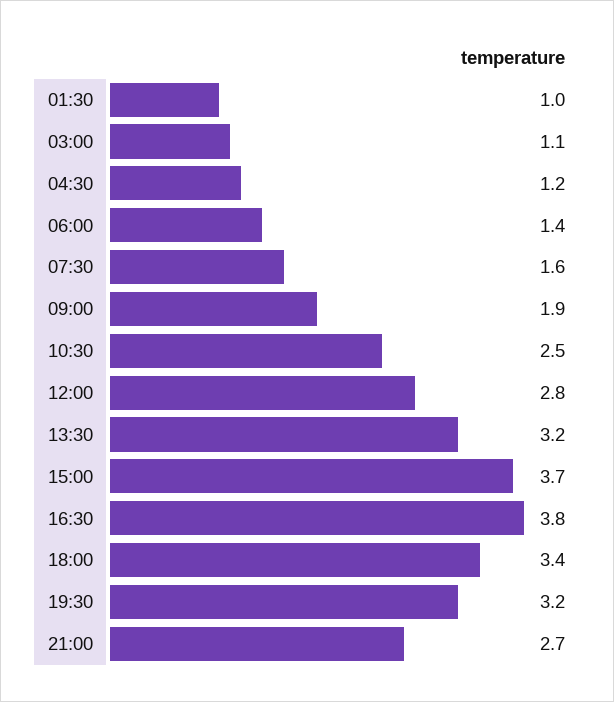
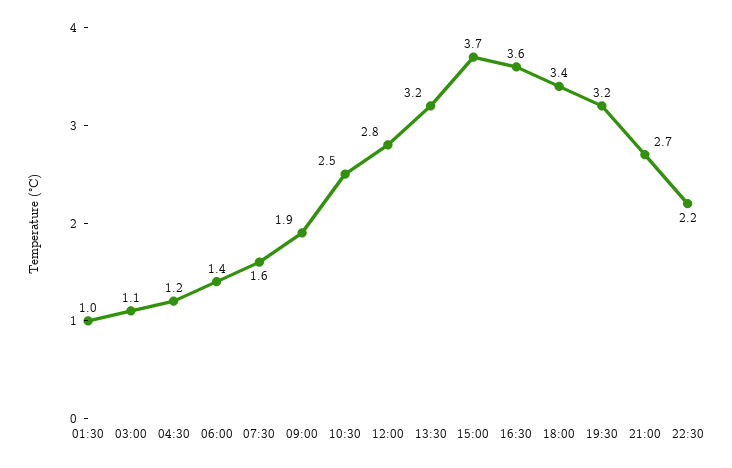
16:30: 3.8 -> 3.6
22:30: none -> 2.2

